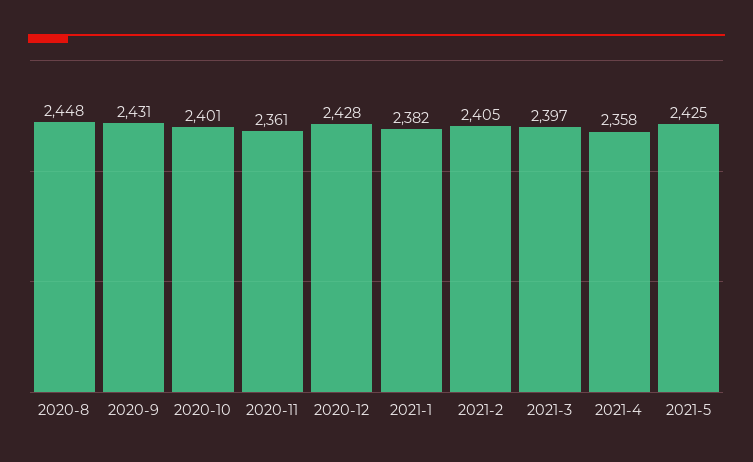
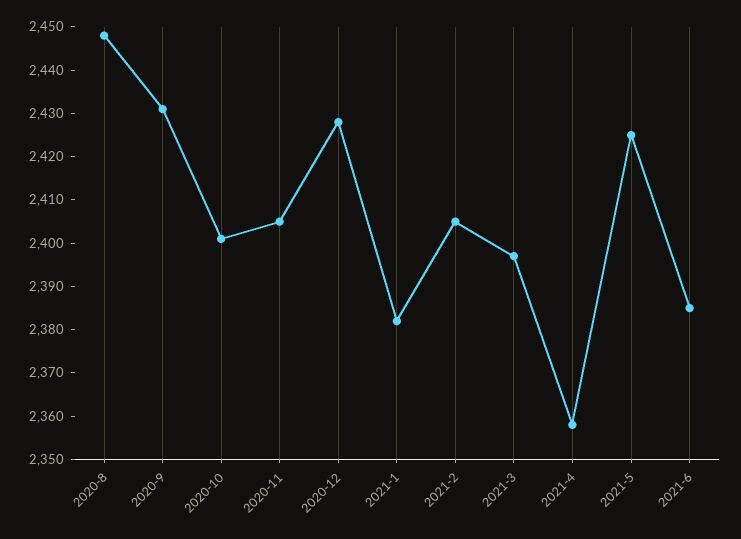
2020-11: 2361 -> 2405
2021-6: none -> 2385

